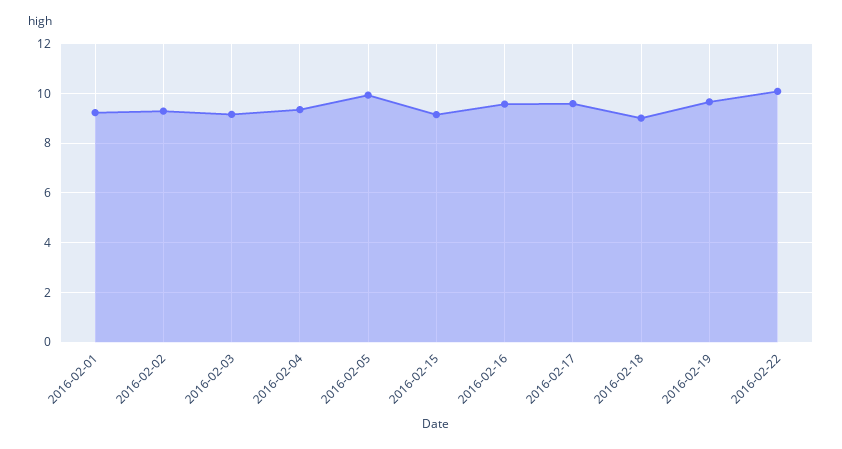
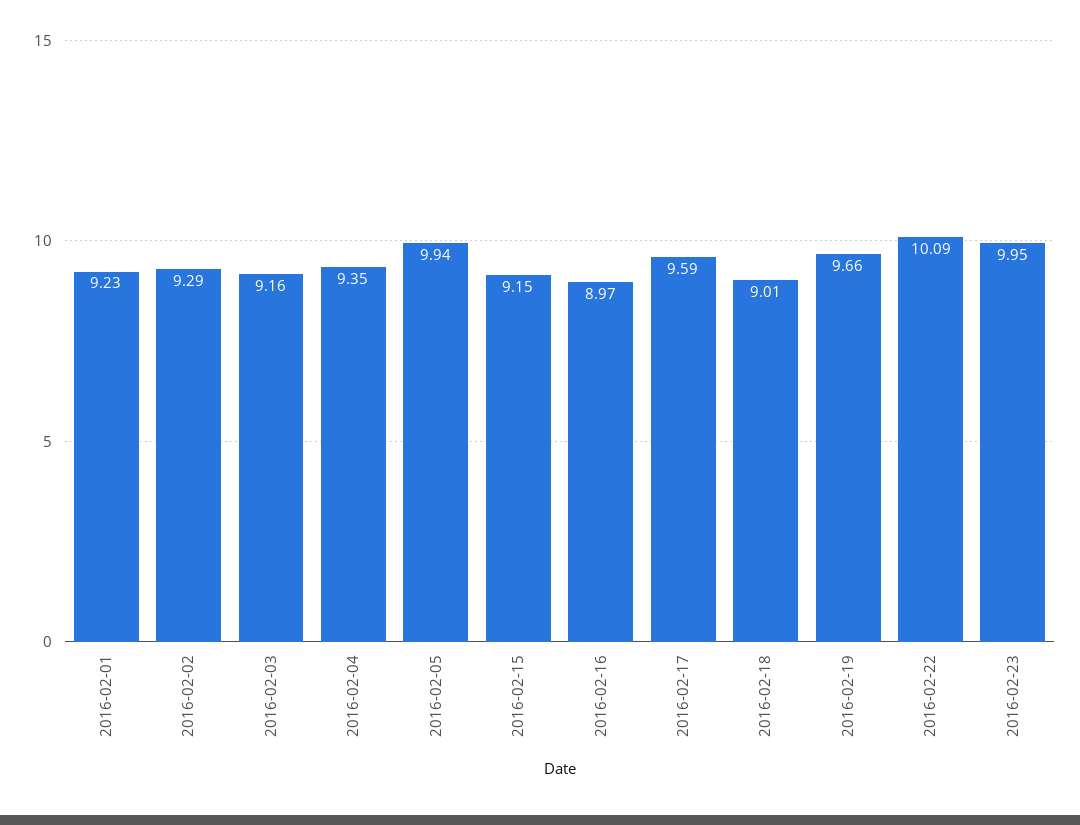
2016-02-16: 9.5 -> 8.97
2016-02-23: none -> 9.95

